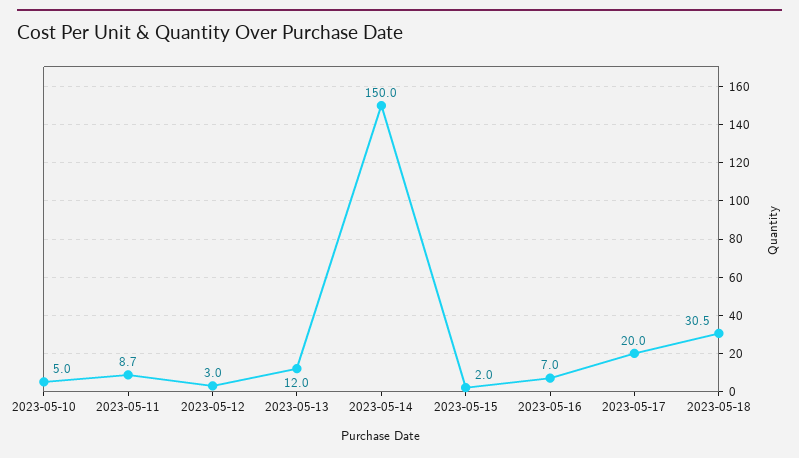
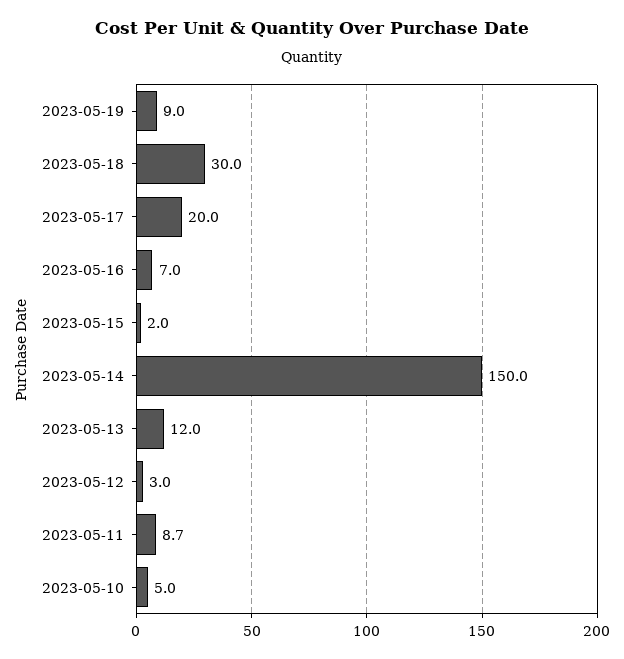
2023-05-18: 30.5 -> 30
2023-05-19: none -> 9

